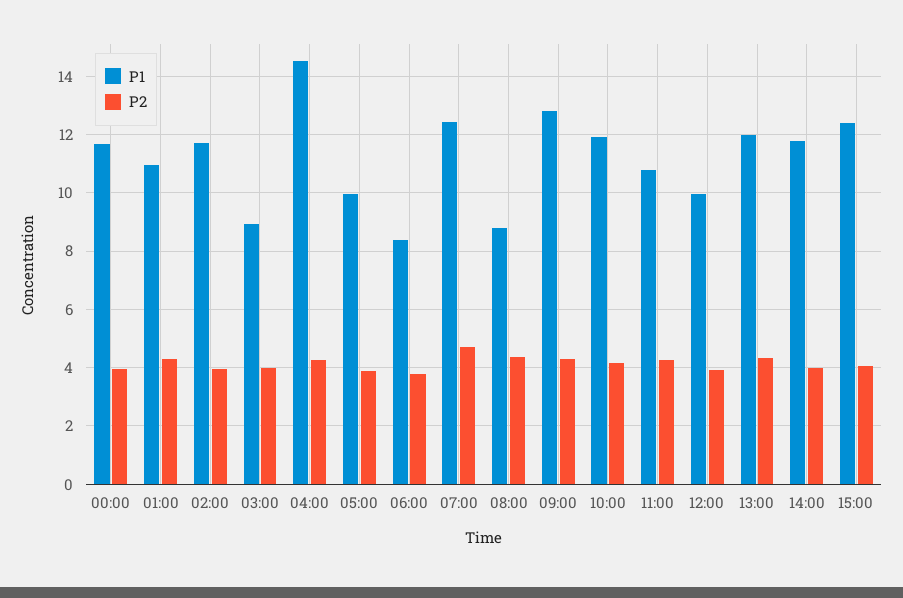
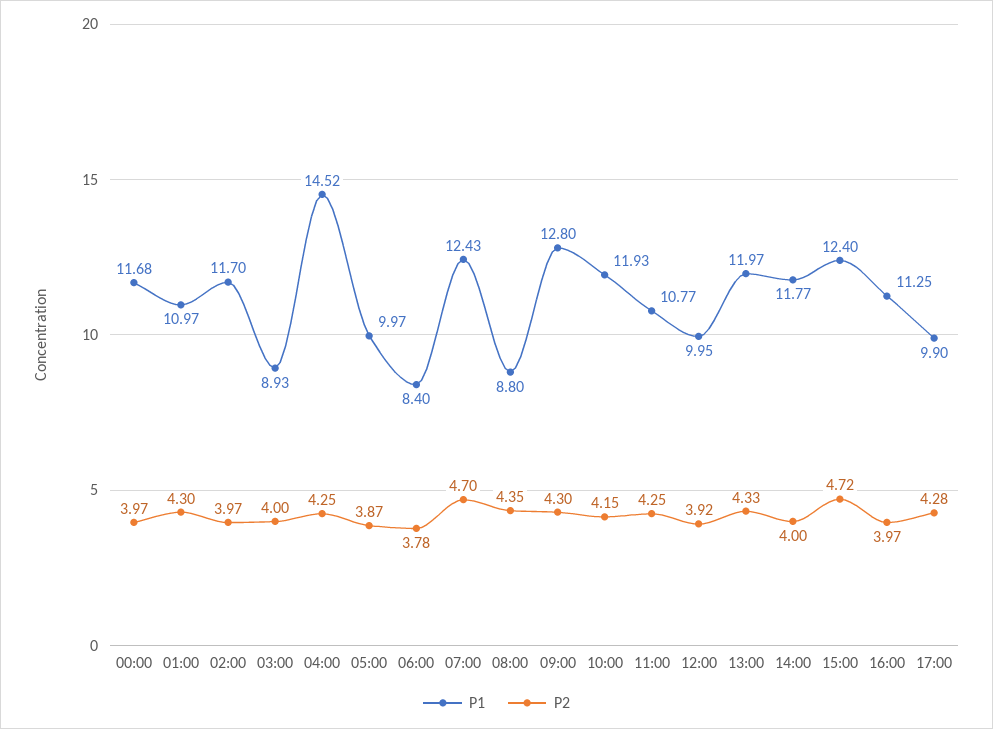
P2, 15:00: 4 -> 4.72
P1, 16:00: none -> 11.25
P2, 16:00: none -> 3.97
P1, 17:00: none -> 9.9
P2, 17:00: none -> 4.28

